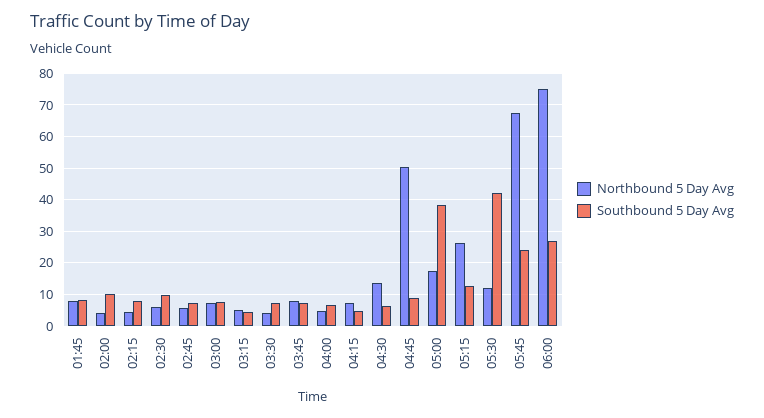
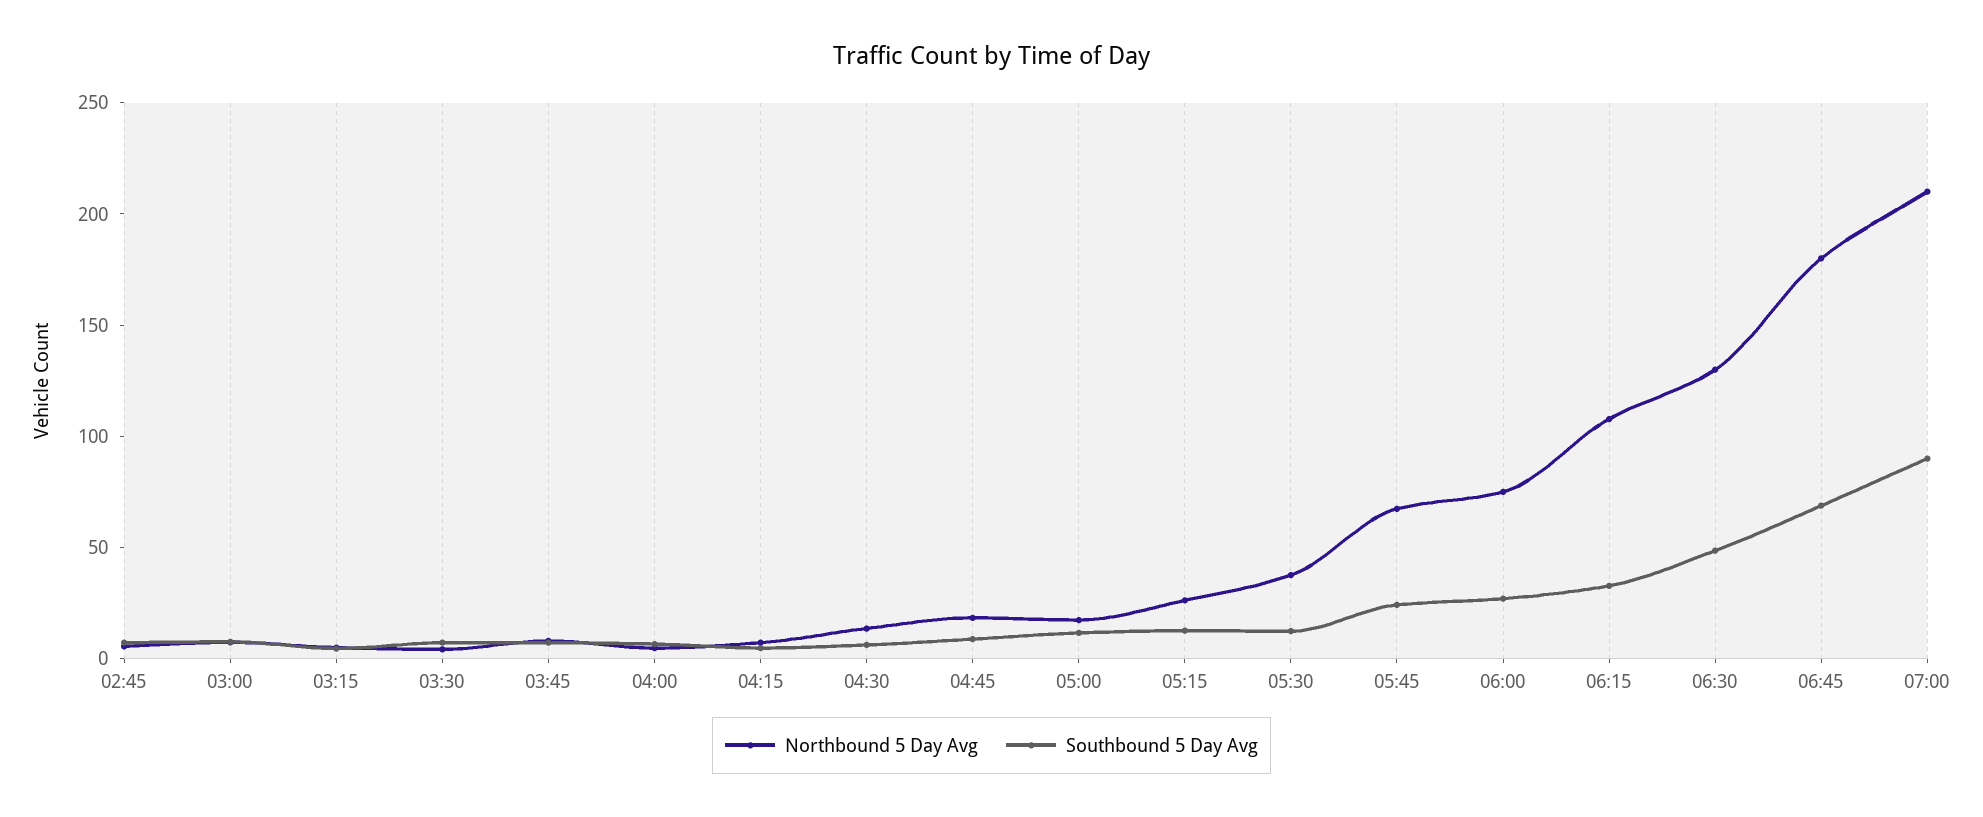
Northbound 5 Day Avg, 01:45: 8 -> none
Southbound 5 Day Avg, 01:45: 8 -> none
Northbound 5 Day Avg, 02:00: 4 -> none
Southbound 5 Day Avg, 02:00: 10 -> none
Northbound 5 Day Avg, 02:15: 4 -> none
Southbound 5 Day Avg, 02:15: 8 -> none
Northbound 5 Day Avg, 02:30: 6 -> none
Southbound 5 Day Avg, 02:30: 10 -> none
Northbound 5 Day Avg, 04:45: 50 -> 20
Southbound 5 Day Avg, 05:00: 38 -> 10
Northbound 5 Day Avg, 05:30: 12 -> 40
Southbound 5 Day Avg, 05:30: 42 -> 10
Northbound 5 Day Avg, 06:15: none -> 110
Southbound 5 Day Avg, 06:15: none -> 30
Northbound 5 Day Avg, 06:30: none -> 130
Southbound 5 Day Avg, 06:30: none -> 50
Northbound 5 Day Avg, 06:45: none -> 180
Southbound 5 Day Avg, 06:45: none -> 70
Northbound 5 Day Avg, 07:00: none -> 210
Southbound 5 Day Avg, 07:00: none -> 90

